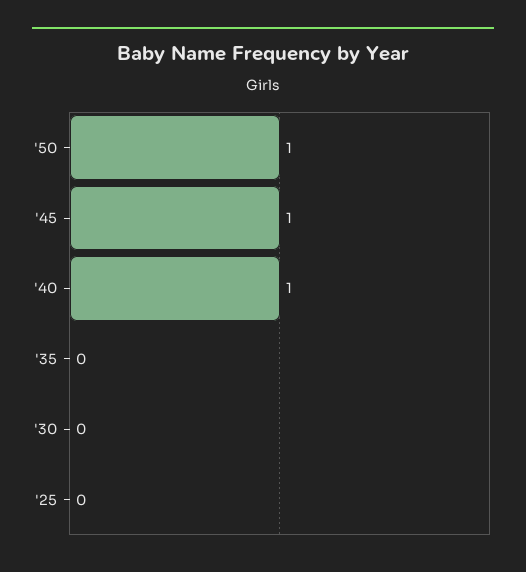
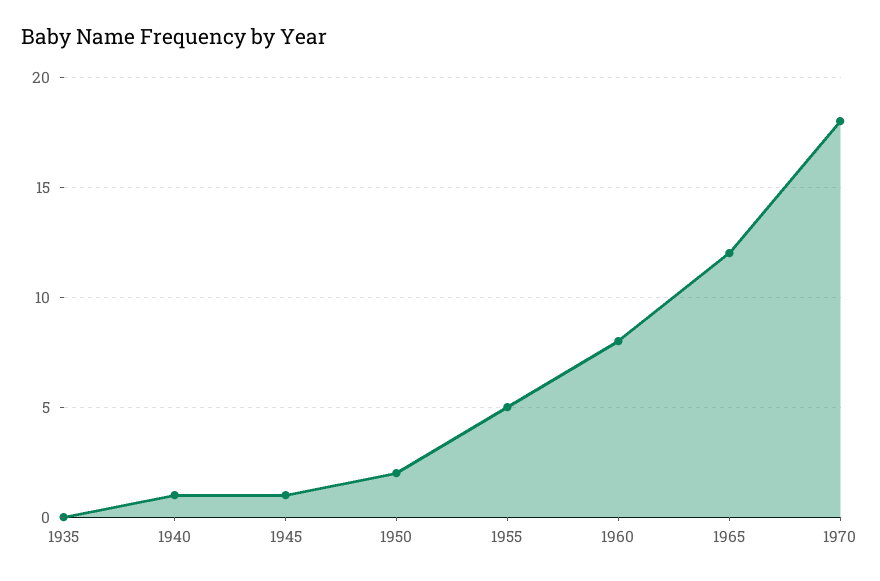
'50: 1 -> 2
'30: 0 -> none
'25: 0 -> none
1955: none -> 5
1960: none -> 8
1965: none -> 12
1970: none -> 18

